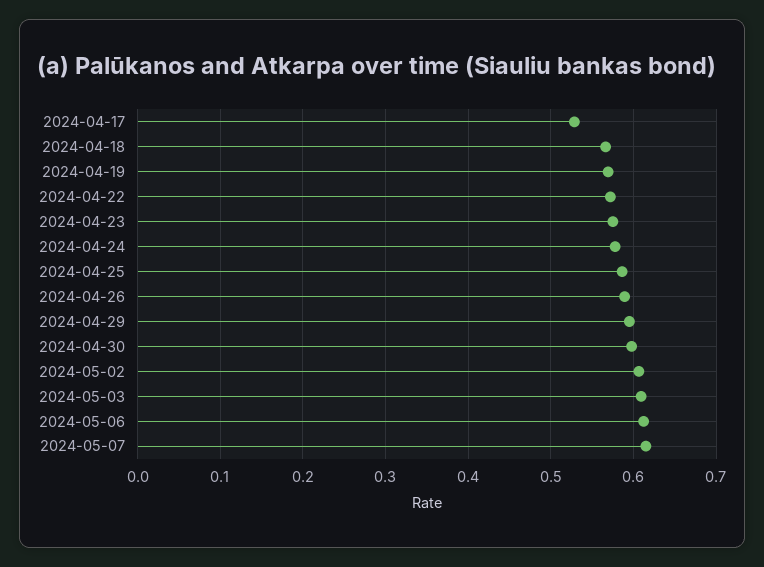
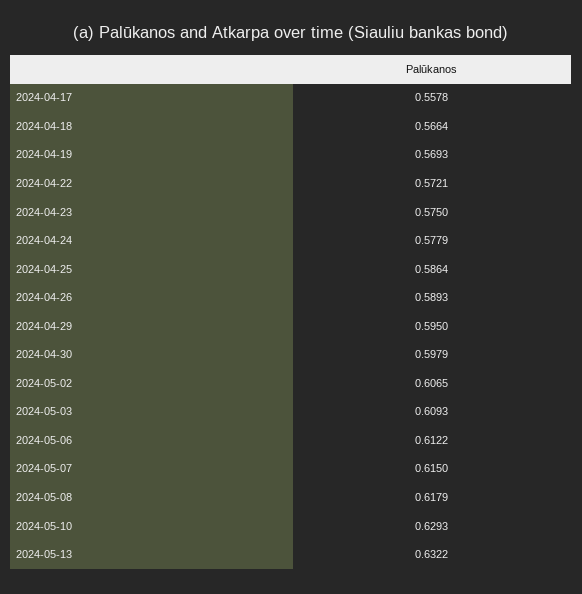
2024-04-17: 0.53 -> 0.5578
2024-05-08: none -> 0.6179
2024-05-10: none -> 0.6293
2024-05-13: none -> 0.6322

